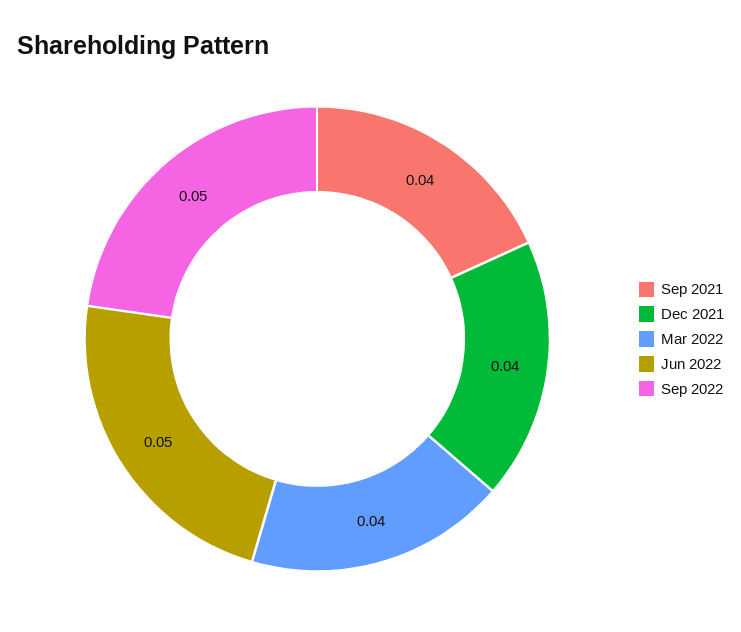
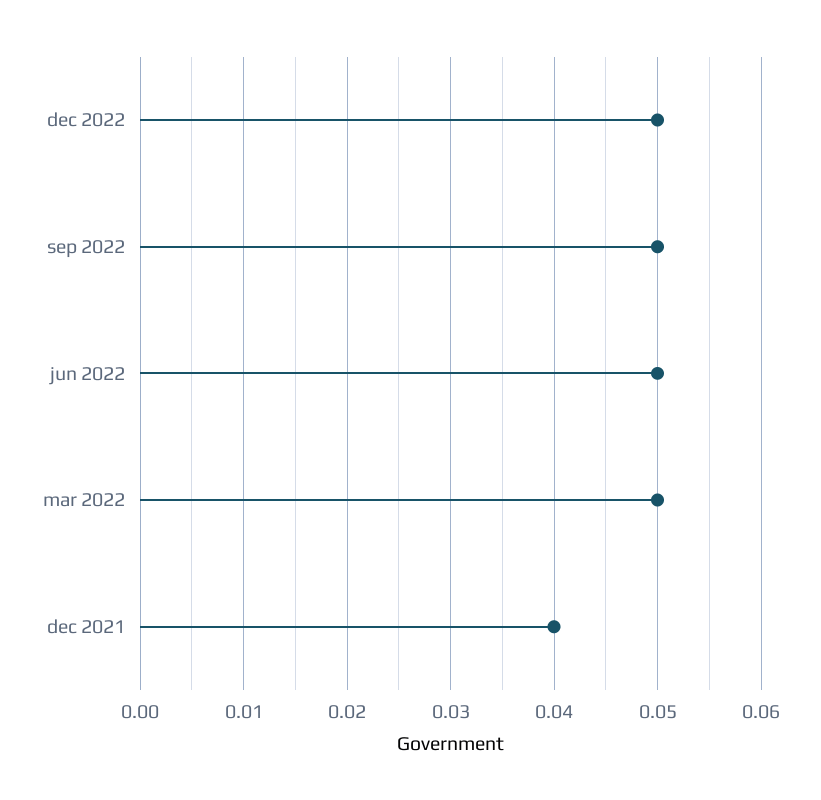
Sep 2021: 0.04 -> none
Mar 2022: 0.04 -> 0.05
dec 2022: none -> 0.05

